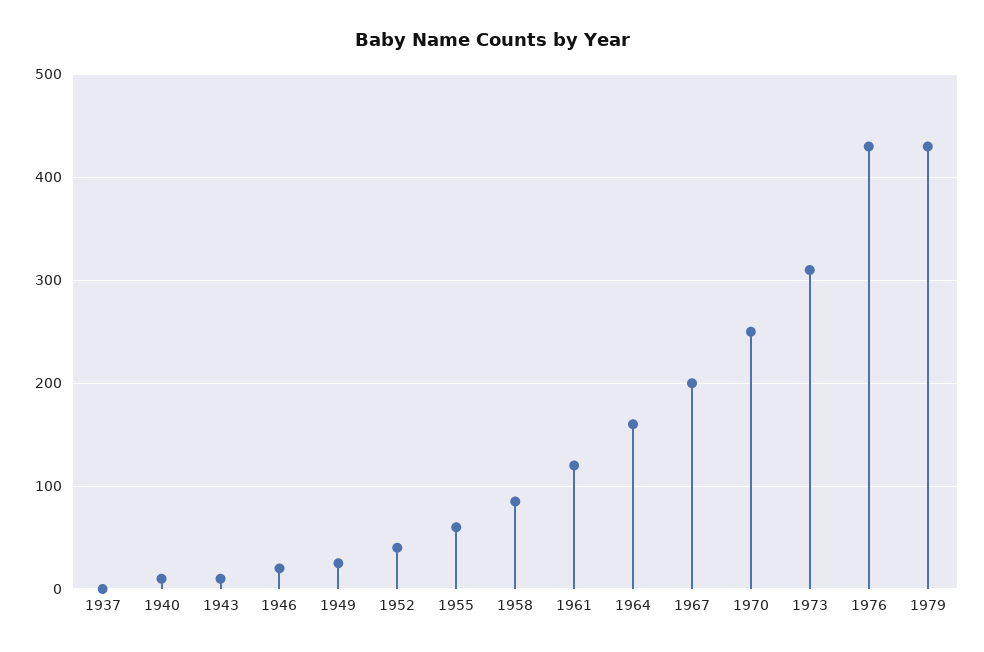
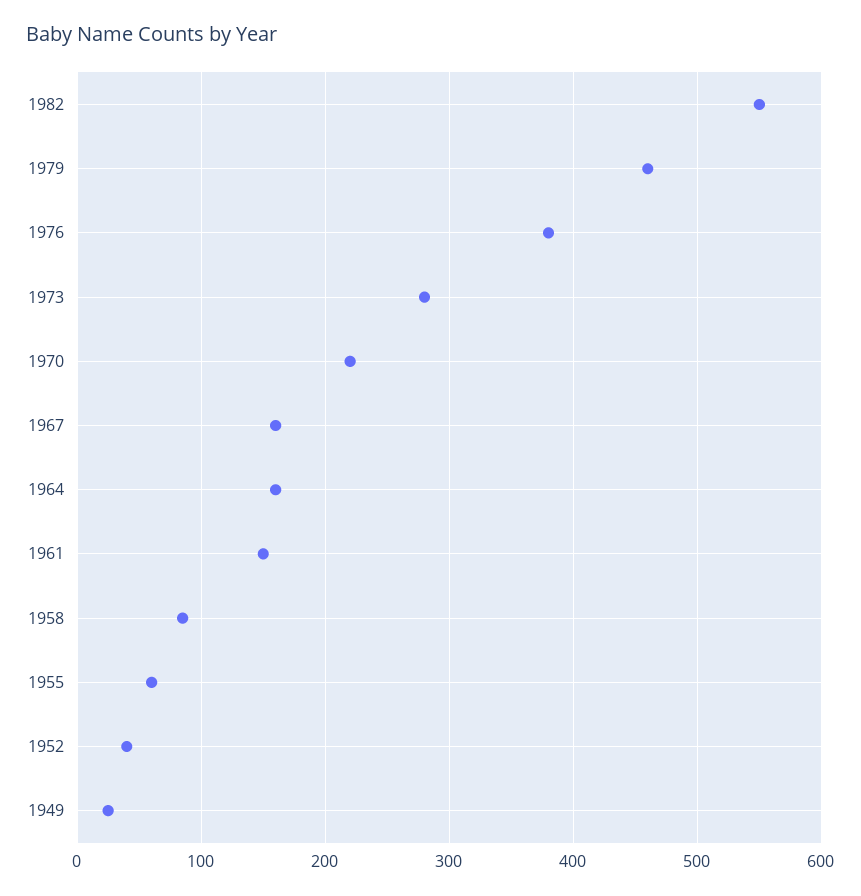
1937: 0 -> none
1940: 10 -> none
1943: 10 -> none
1946: 20 -> none
1961: 120 -> 150
1967: 200 -> 160
1970: 250 -> 220
1973: 310 -> 280
1976: 430 -> 380
1979: 430 -> 460
1982: none -> 550

